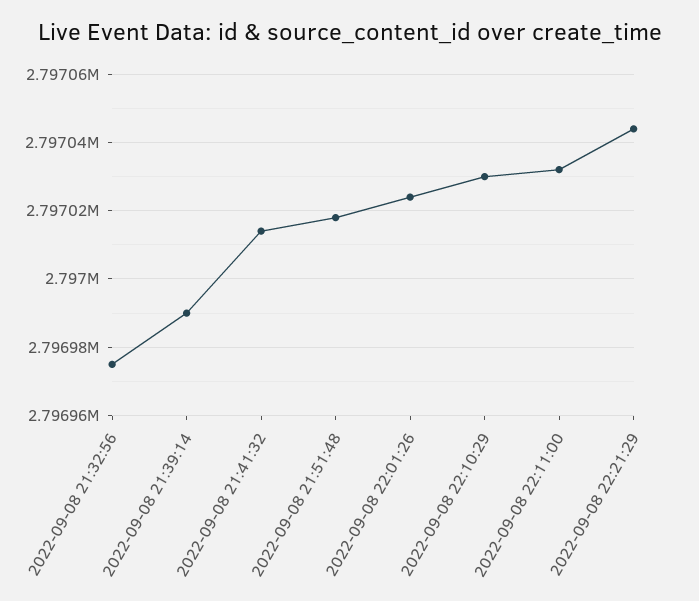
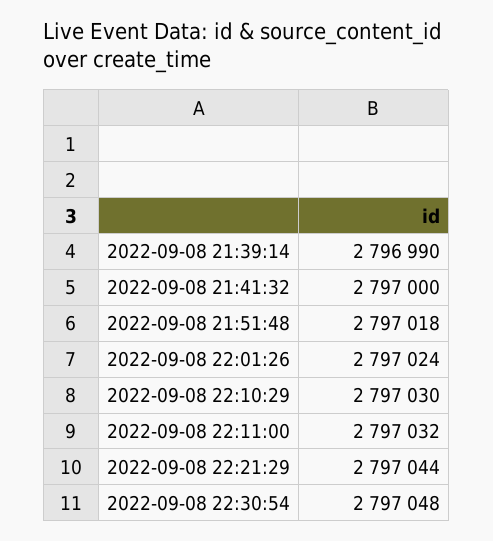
2022-09-08 21:32:56: 2796975 -> none
2022-09-08 21:41:32: 2797015 -> 2797000
2022-09-08 22:30:54: none -> 2797048

